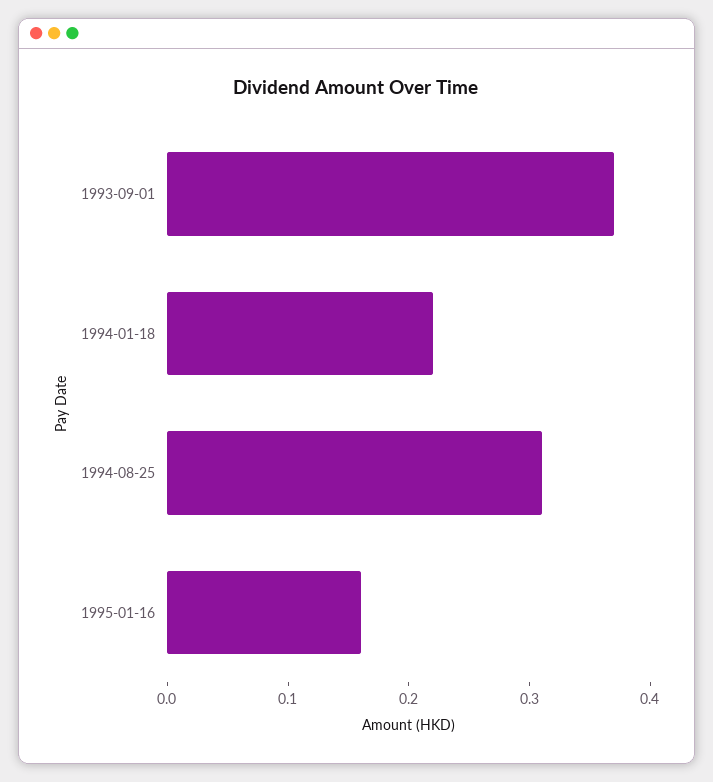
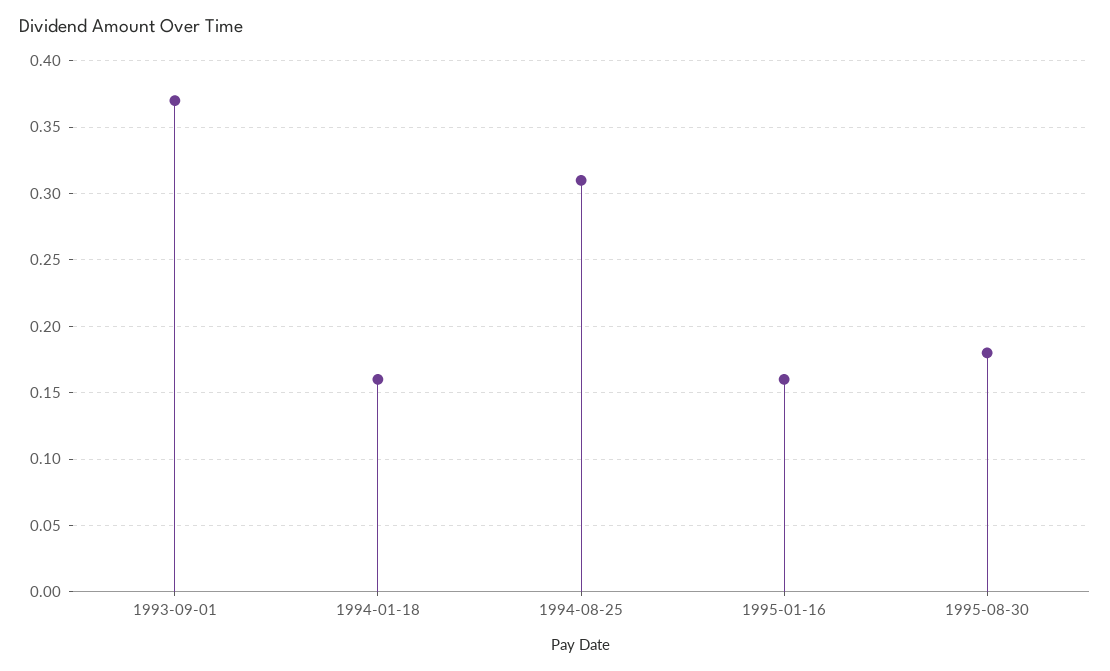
1994-01-18: 0.22 -> 0.16
1995-08-30: none -> 0.18

